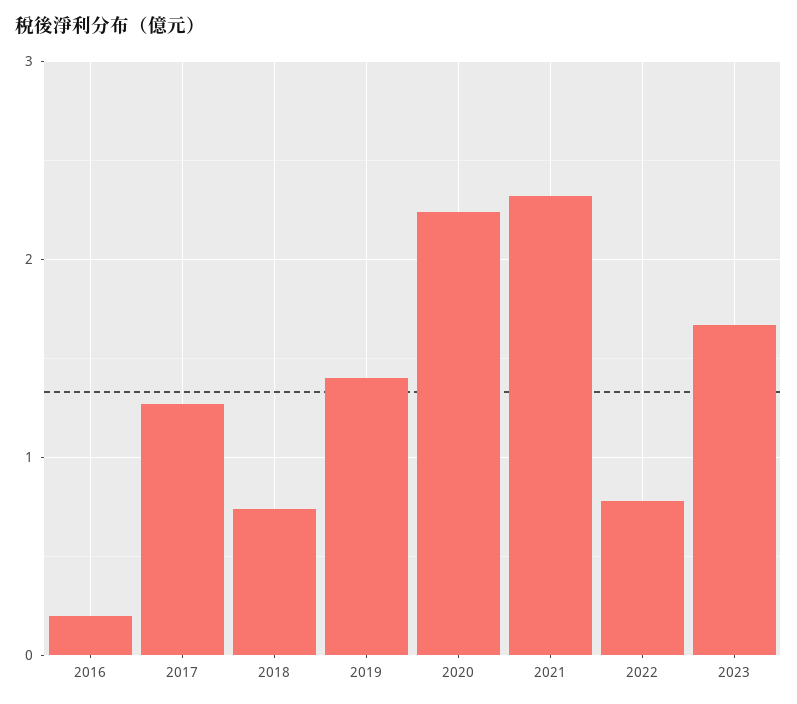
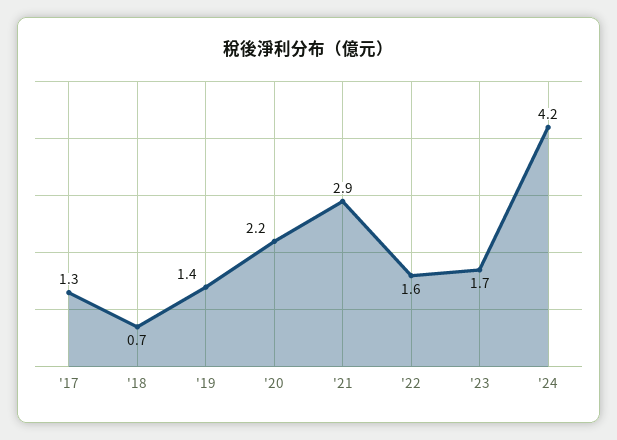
2016: 0.2 -> none
2021: 2.3 -> 2.9
2022: 0.8 -> 1.6
'24: none -> 4.2

